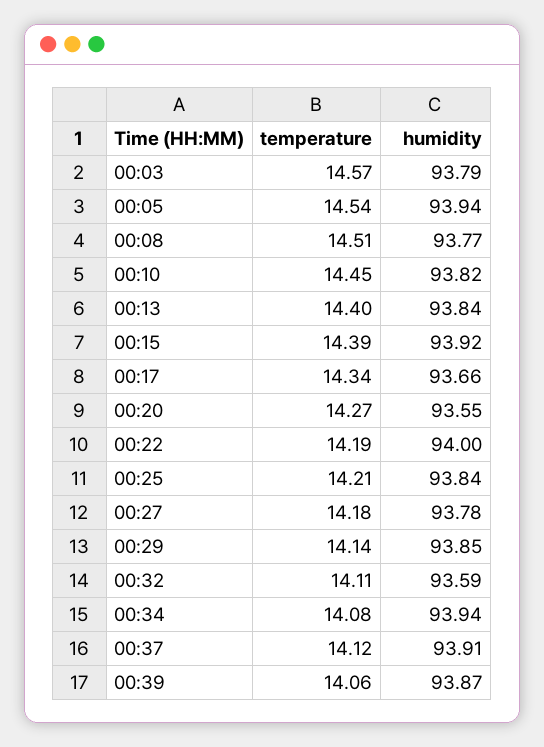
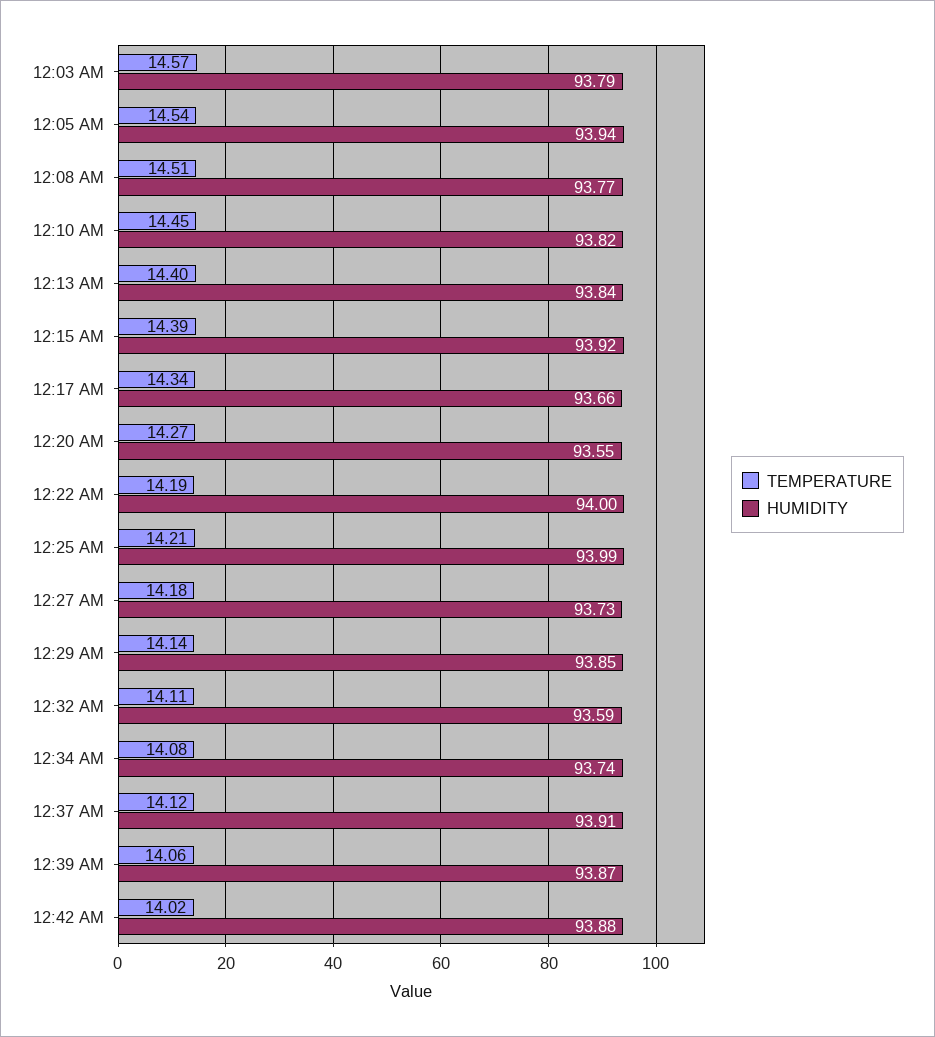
humidity, 00:25: 93.84 -> 93.99
humidity, 00:27: 93.78 -> 93.73
humidity, 00:34: 93.94 -> 93.74
temperature, 12:42 AM: none -> 14.02
humidity, 12:42 AM: none -> 93.88

